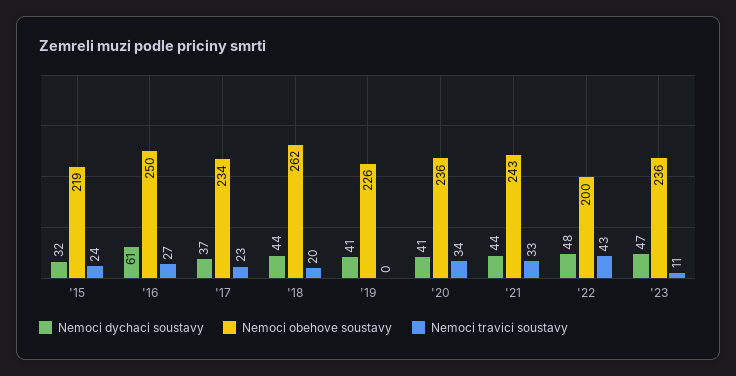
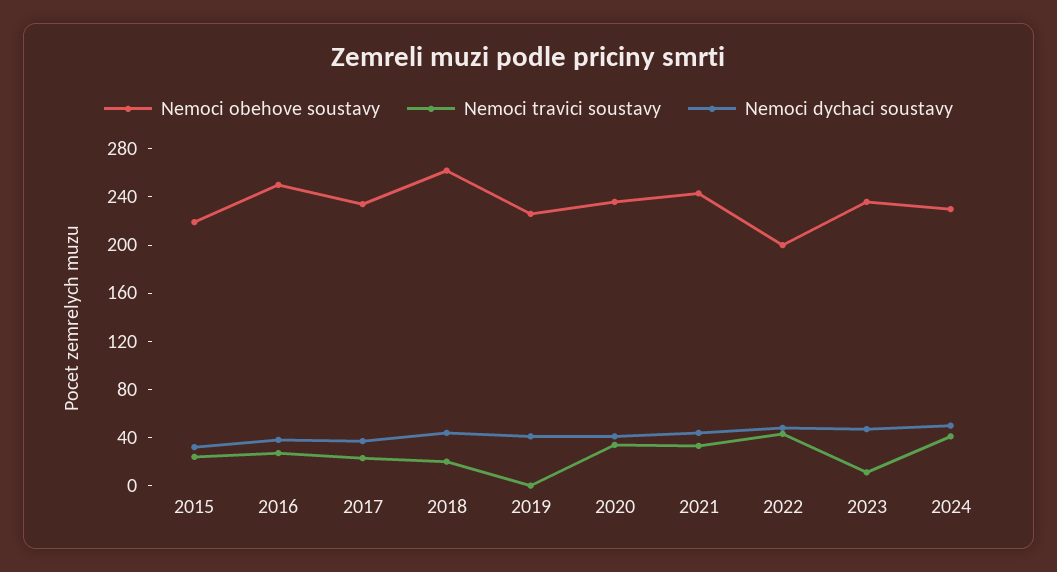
Nemoci dychaci soustavy, '16: 61 -> 40
Nemoci obehove soustavy, 2024: none -> 230
Nemoci travici soustavy, 2024: none -> 40
Nemoci dychaci soustavy, 2024: none -> 50

